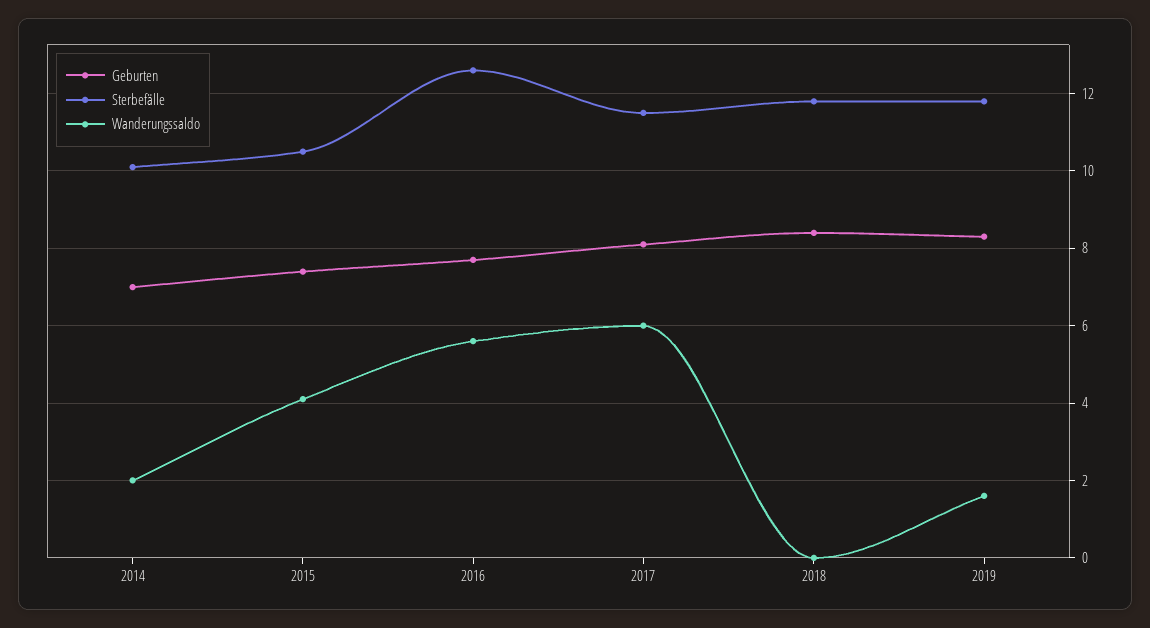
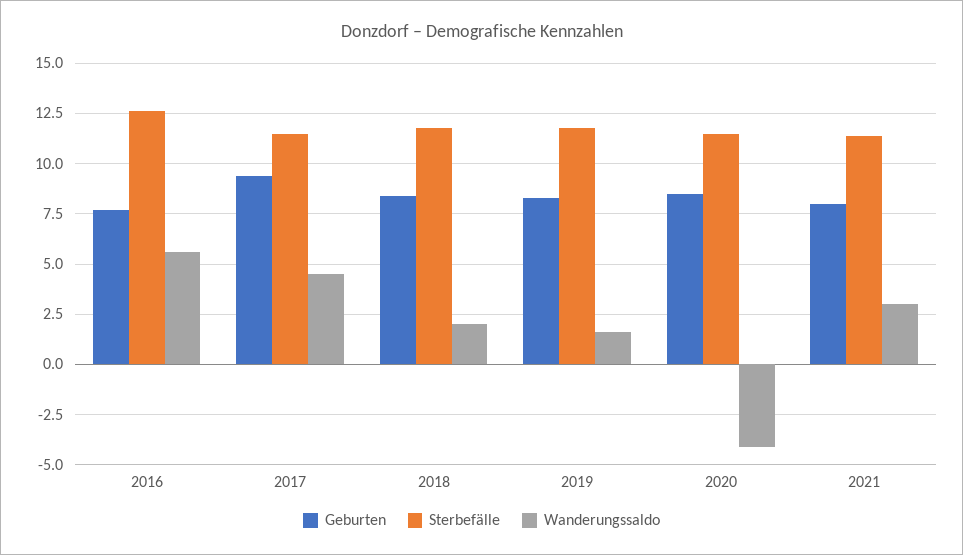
Geburten, 2014: 7 -> none
Sterbefälle, 2014: 10 -> none
Wanderungssaldo, 2014: 2 -> none
Geburten, 2015: 7.5 -> none
Sterbefälle, 2015: 10.5 -> none
Wanderungssaldo, 2015: 4 -> none
Geburten, 2017: 8 -> 9.5
Wanderungssaldo, 2017: 6 -> 4.5
Wanderungssaldo, 2018: 0 -> 2
Geburten, 2020: none -> 8.5
Sterbefälle, 2020: none -> 11.5
Wanderungssaldo, 2020: none -> -4
Geburten, 2021: none -> 8
Sterbefälle, 2021: none -> 11.5
Wanderungssaldo, 2021: none -> 3

